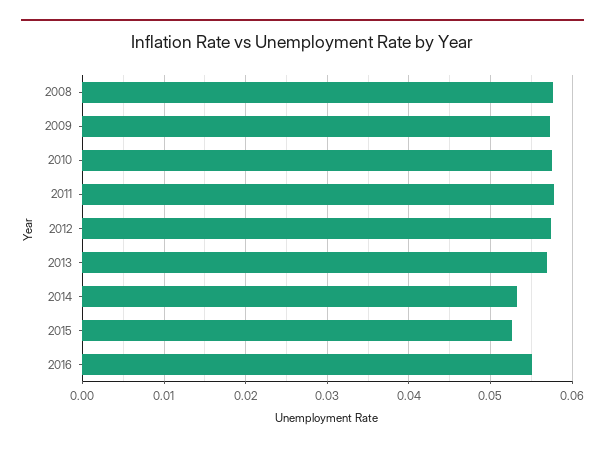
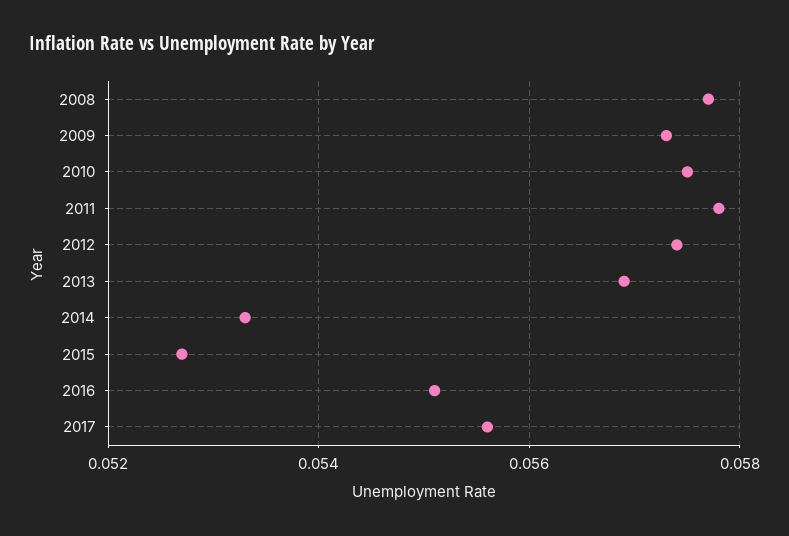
2017: none -> 0.0555

